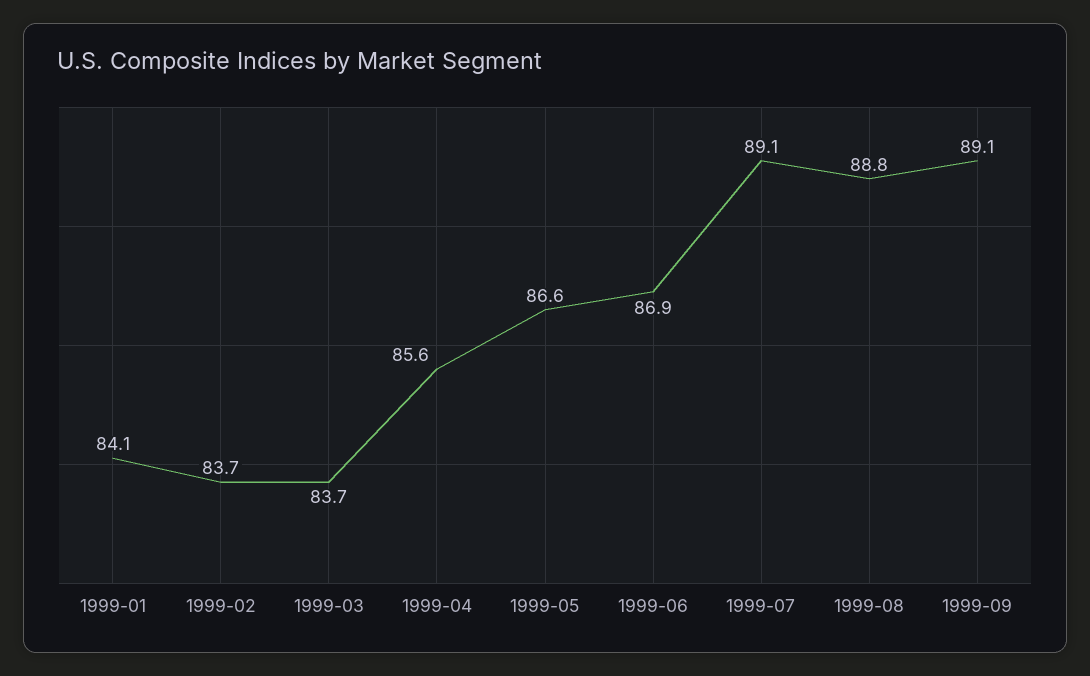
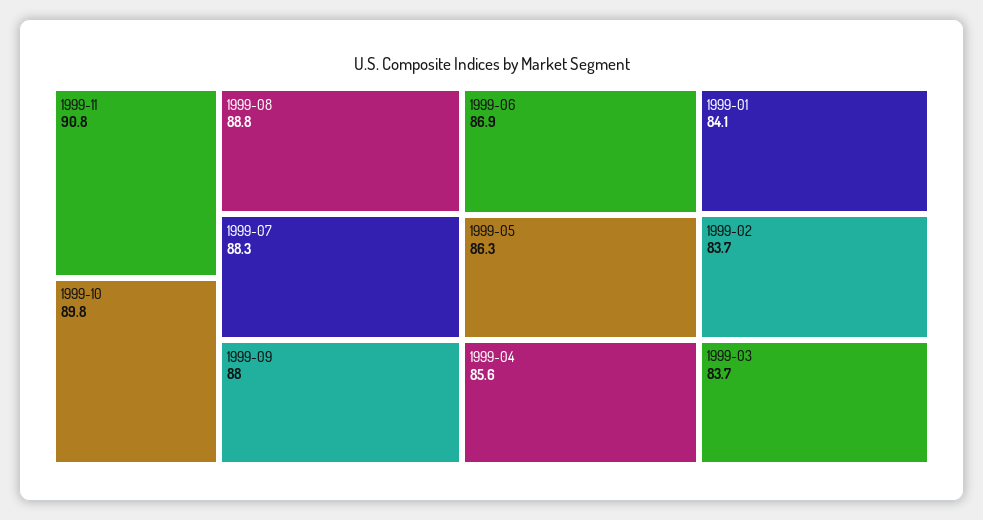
1999-05: 86.6 -> 86.3
1999-07: 89.1 -> 88.3
1999-09: 89.1 -> 88
1999-11: none -> 90.8
1999-10: none -> 89.8

